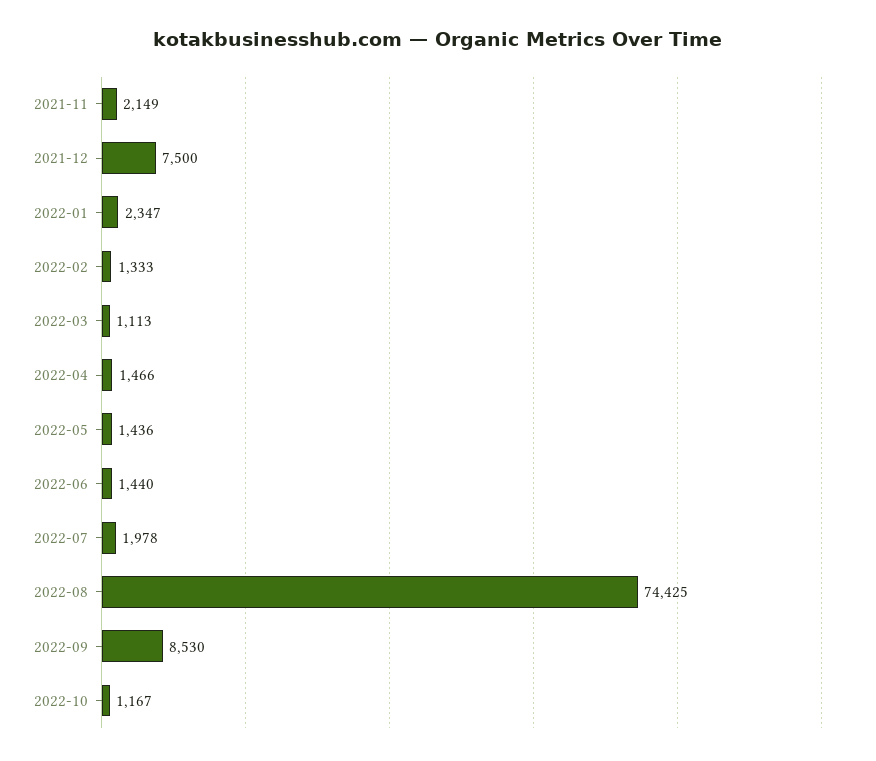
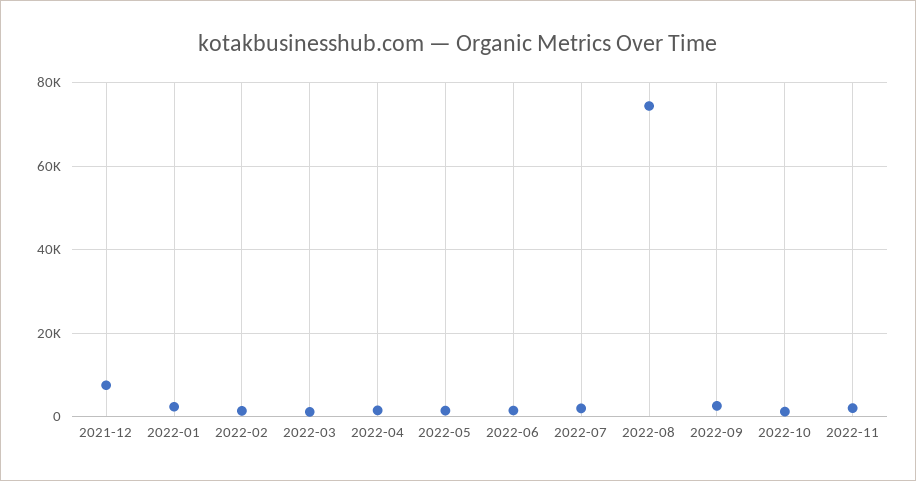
2021-11: 2149 -> none
2022-09: 8530 -> 2000
2022-11: none -> 2000

